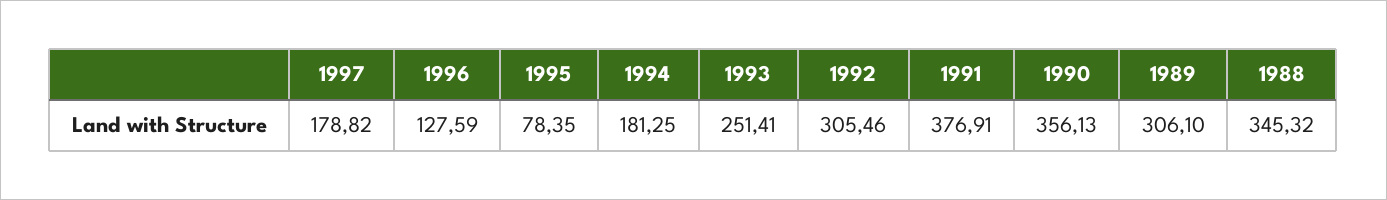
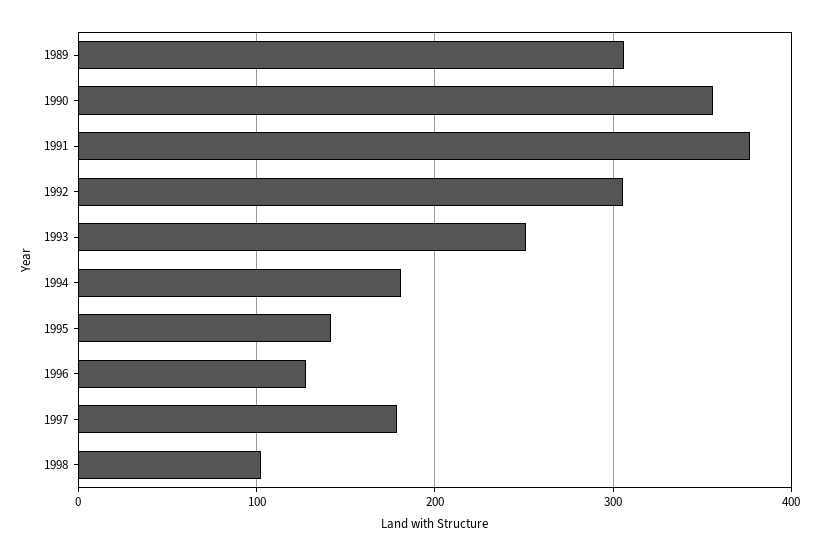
1995: 78.35 -> 140
1988: 345.32 -> none
1998: none -> 100

